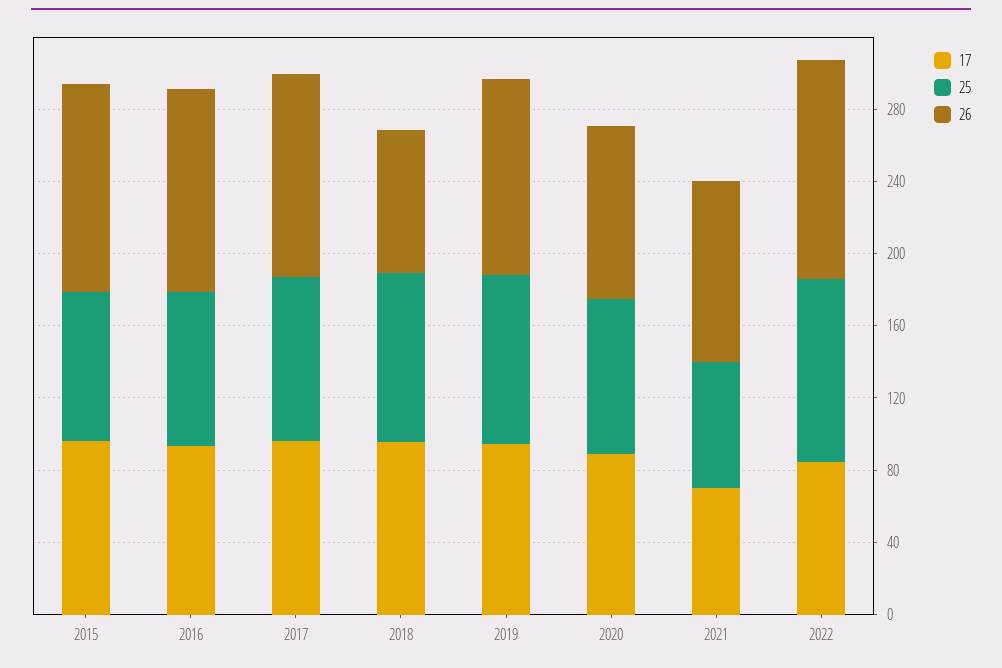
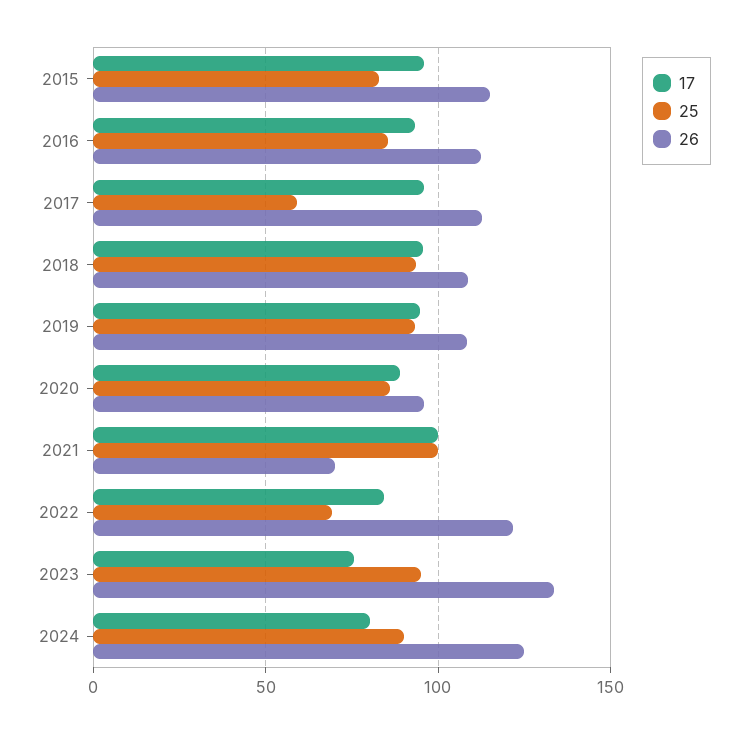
25, 2017: 90 -> 60
26, 2018: 80 -> 110
17, 2021: 70 -> 100
25, 2021: 70 -> 100
26, 2021: 100 -> 70
25, 2022: 100 -> 70
17, 2023: none -> 75
25, 2023: none -> 95
26, 2023: none -> 135
17, 2024: none -> 80
25, 2024: none -> 90
26, 2024: none -> 125

